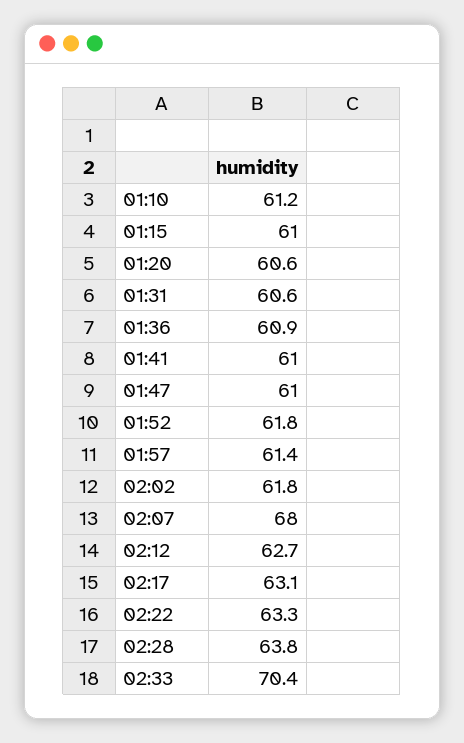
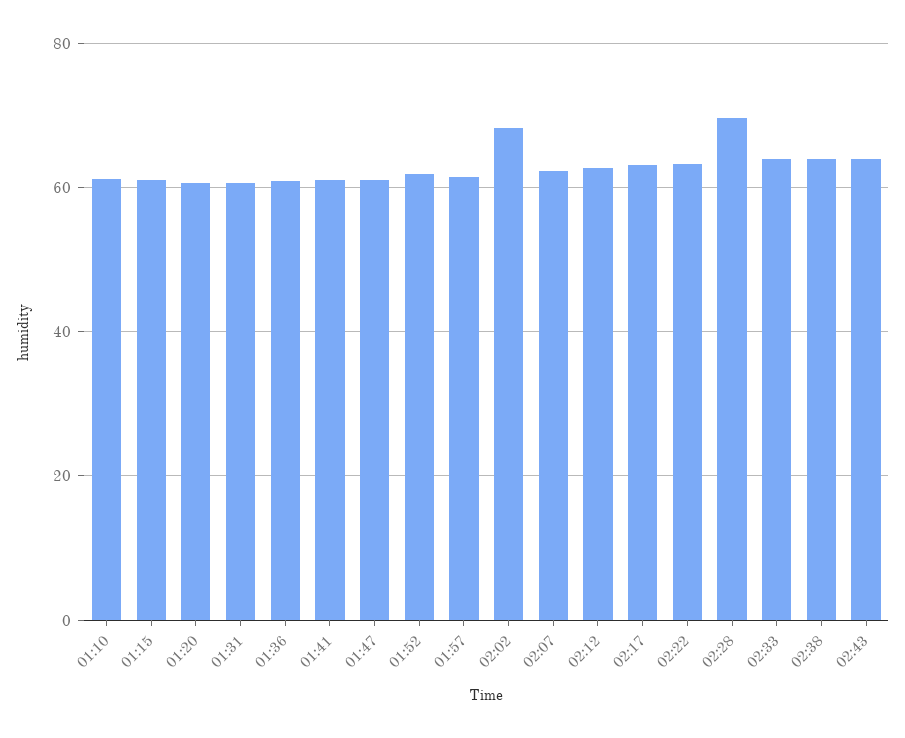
02:02: 61.8 -> 68
02:07: 68 -> 62
02:28: 63.8 -> 70
02:33: 70.4 -> 64
02:38: none -> 64
02:43: none -> 64

